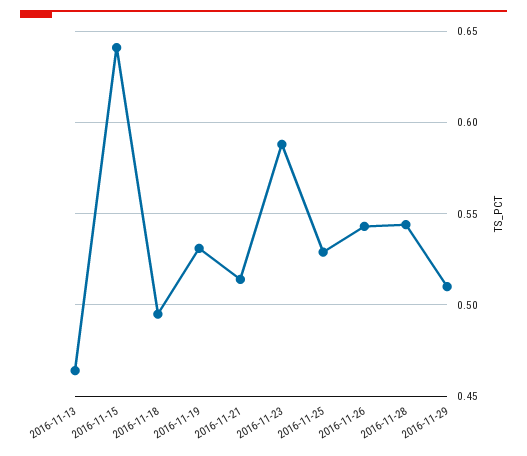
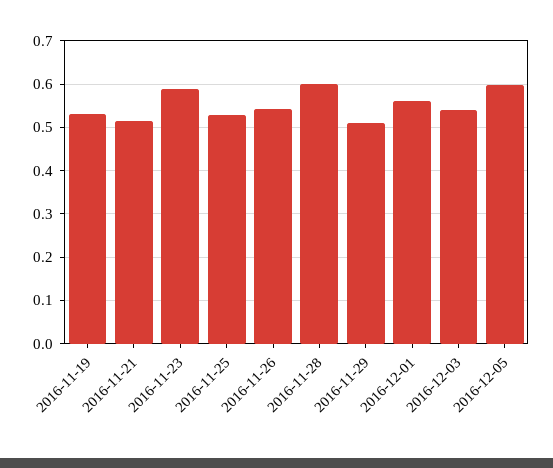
2016-11-13: 0.465 -> none
2016-11-15: 0.64 -> none
2016-11-18: 0.495 -> none
2016-11-28: 0.545 -> 0.6
2016-12-01: none -> 0.56
2016-12-03: none -> 0.54
2016-12-05: none -> 0.6

